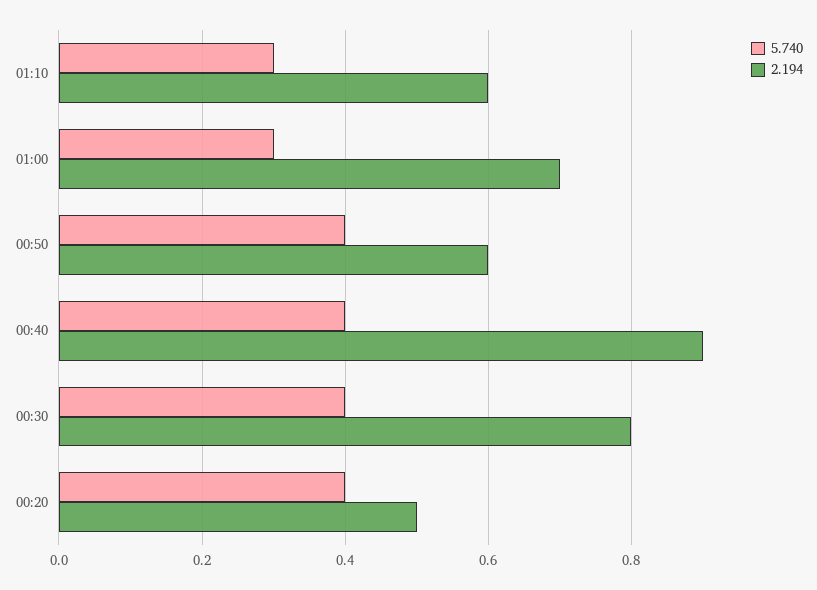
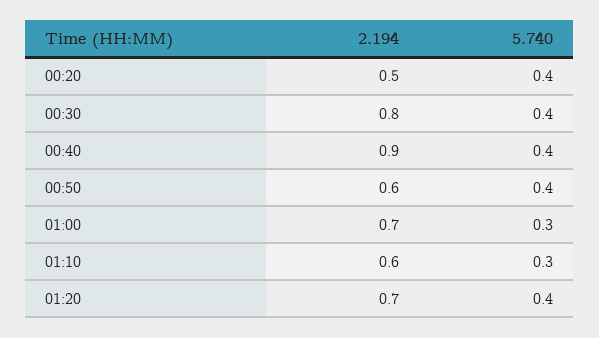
2.194, 01:20: none -> 0.7
5.740, 01:20: none -> 0.4

